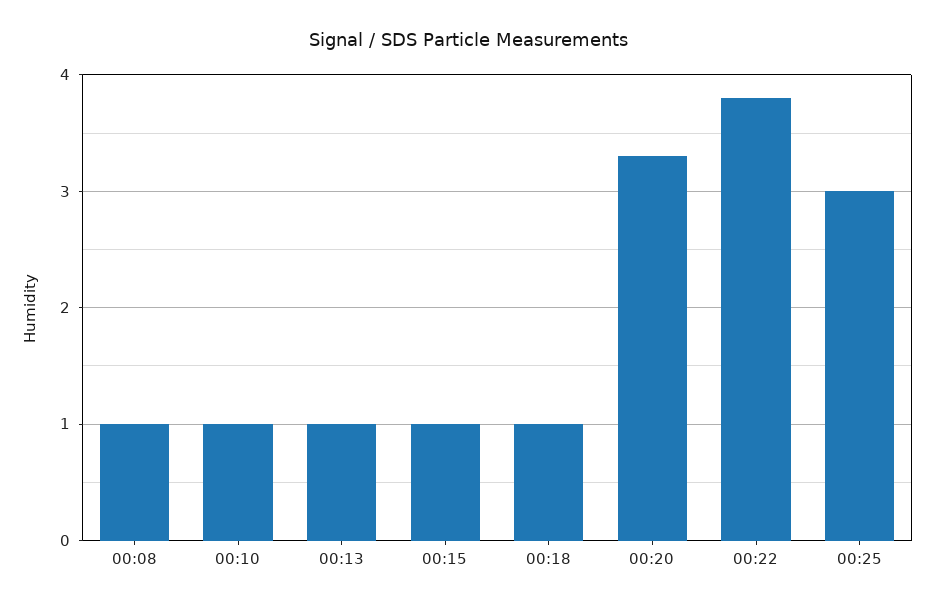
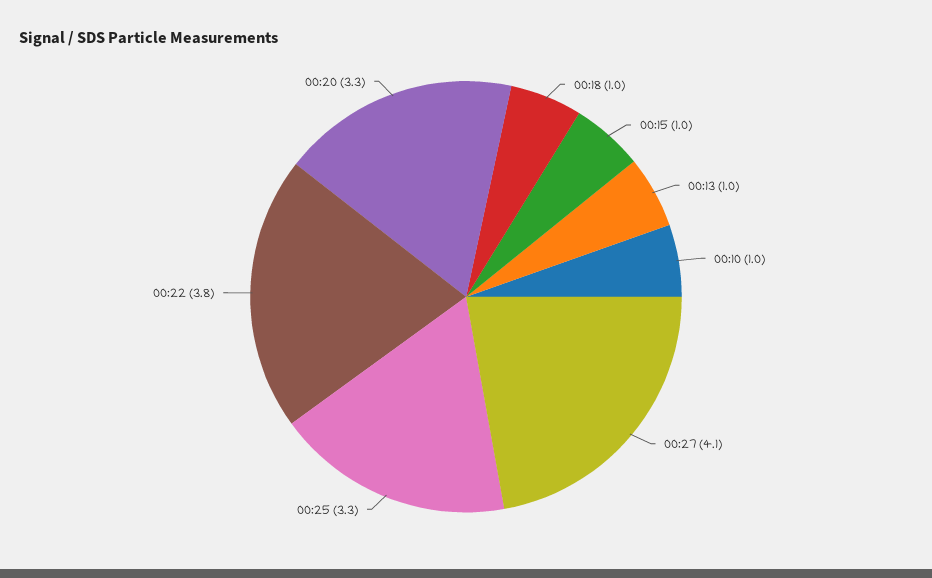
00:08: 1 -> none
00:25: 3 -> 3.3
00:27: none -> 4.1

